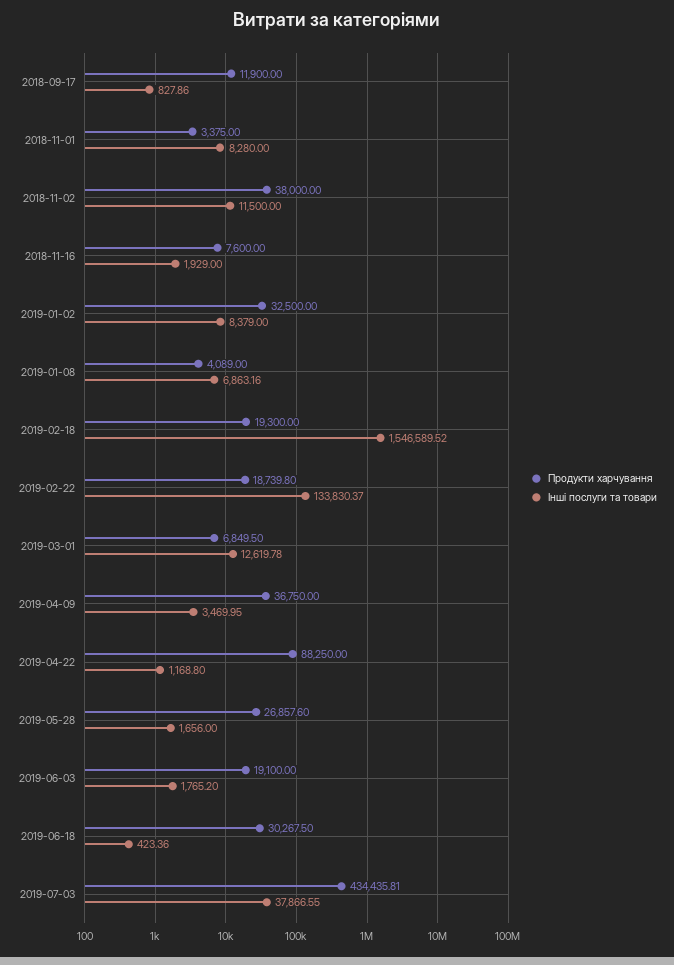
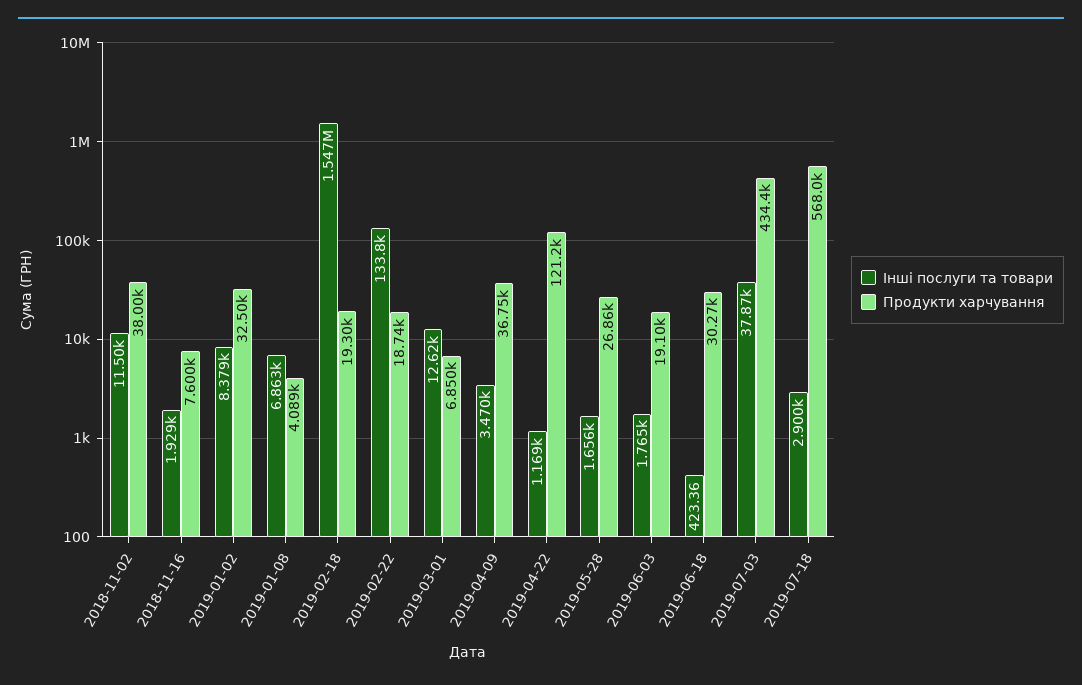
Продукти харчування, 2018-09-17: 11900 -> none
Інші послуги та товари, 2018-09-17: 827.86 -> none
Продукти харчування, 2018-11-01: 3375 -> none
Інші послуги та товари, 2018-11-01: 8280 -> none
Продукти харчування, 2019-04-22: 88250 -> 121200
Інші послуги та товари, 2019-07-18: none -> 2900
Продукти харчування, 2019-07-18: none -> 568000

